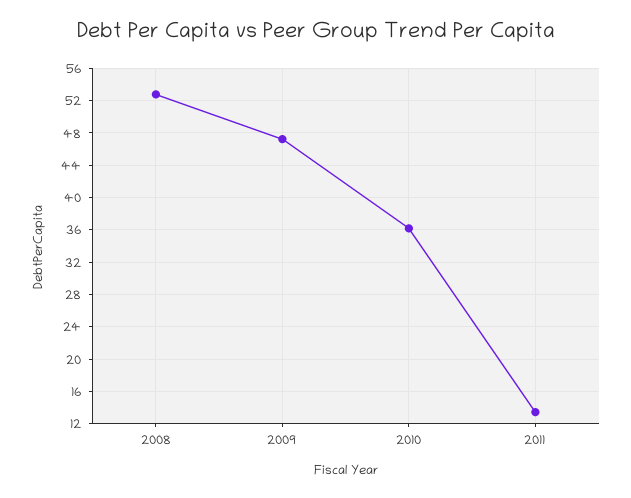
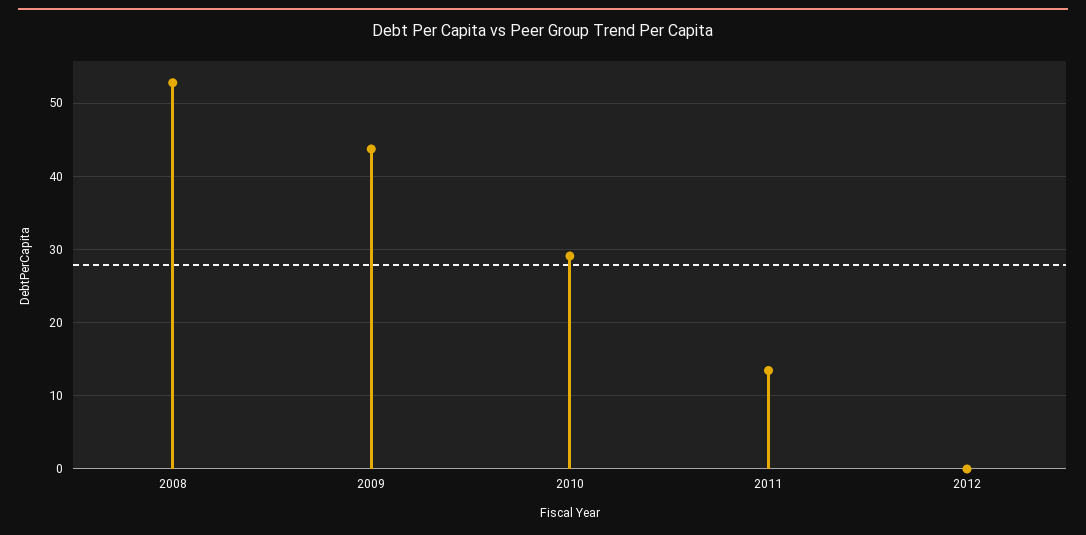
2009: 47 -> 44
2010: 36 -> 29
2012: none -> 0

